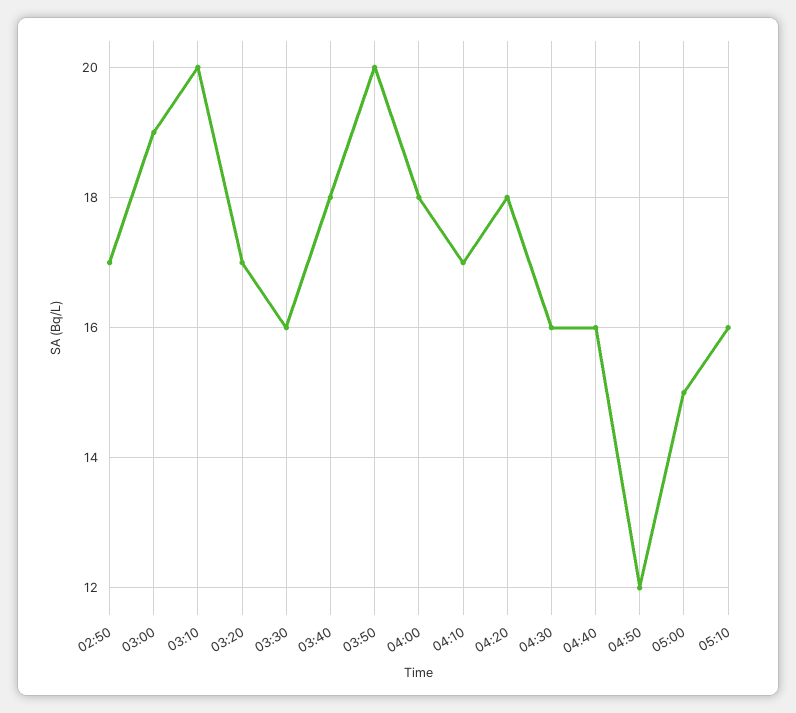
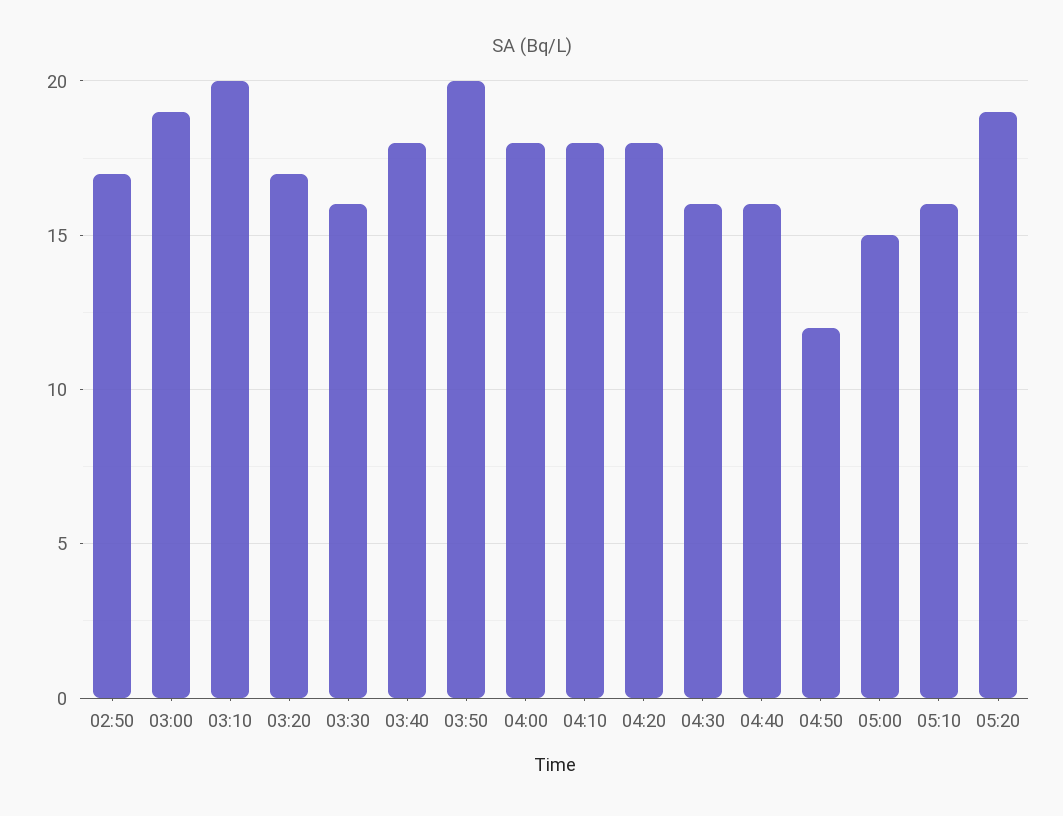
04:10: 17 -> 18
05:20: none -> 19

